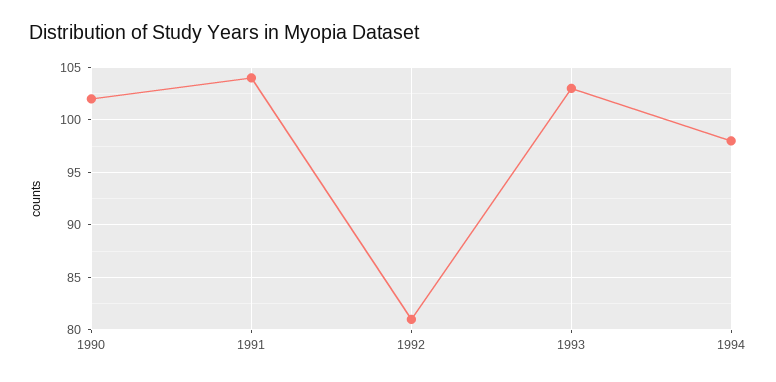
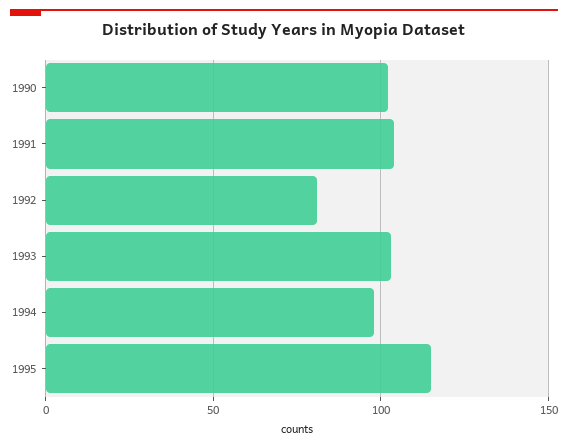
1995: none -> 115

